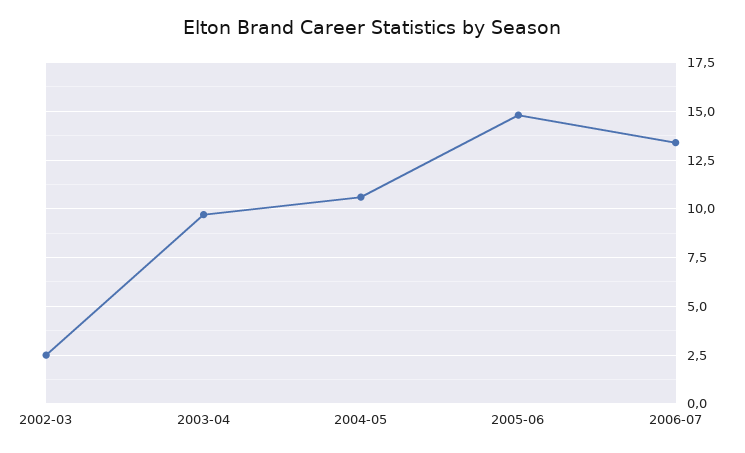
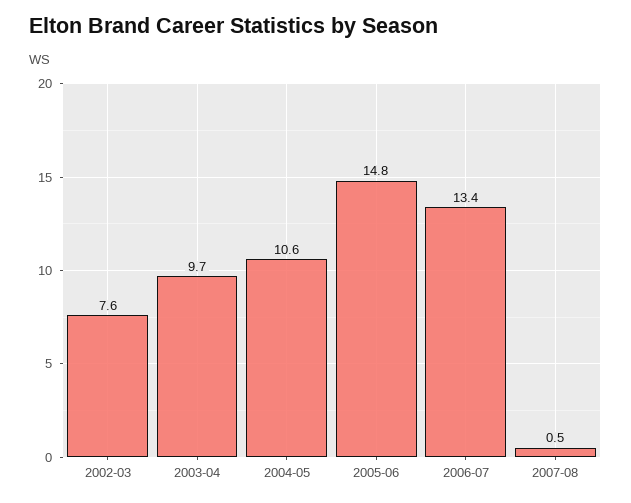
2002-03: 2.5 -> 7.6
2007-08: none -> 0.5

